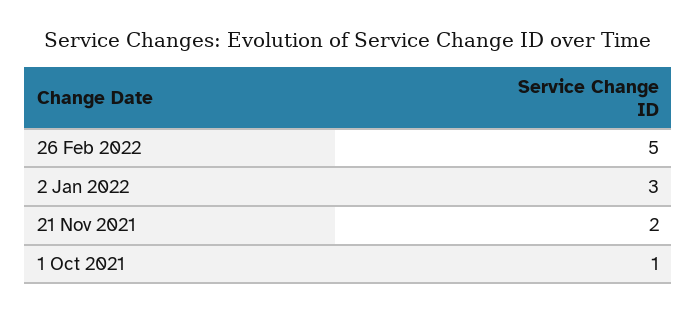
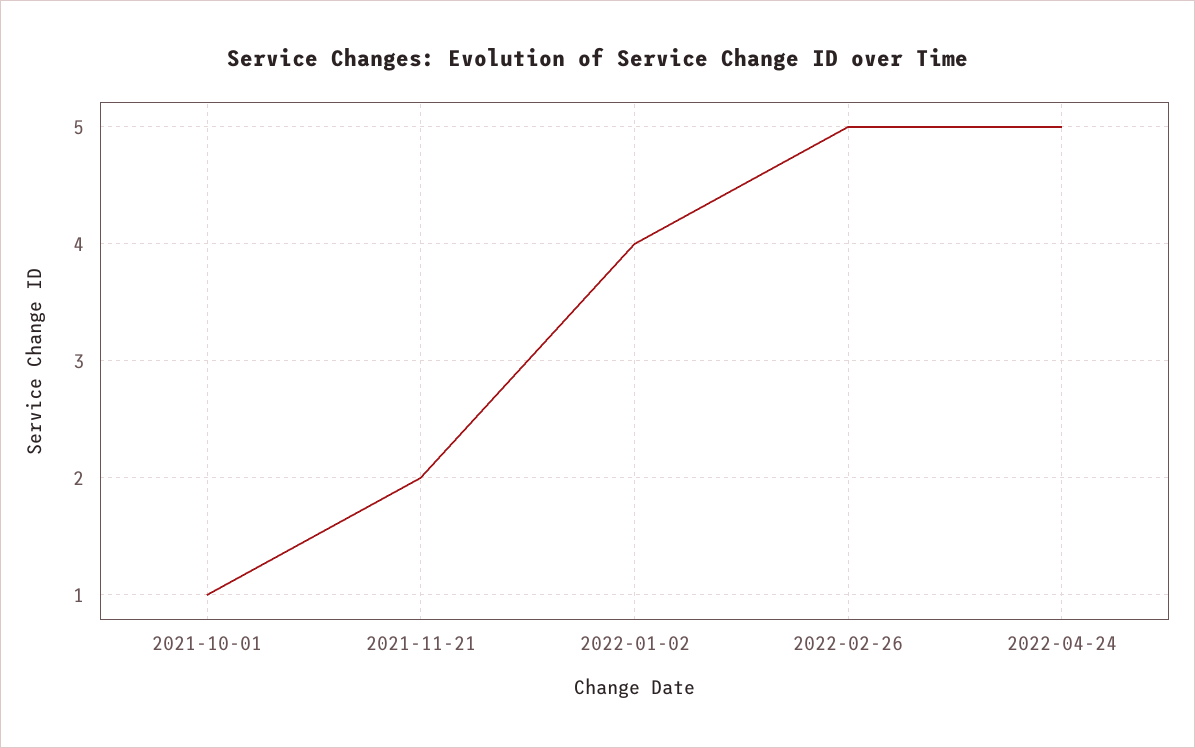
2 Jan 2022: 3 -> 4
2022-04-24: none -> 5

